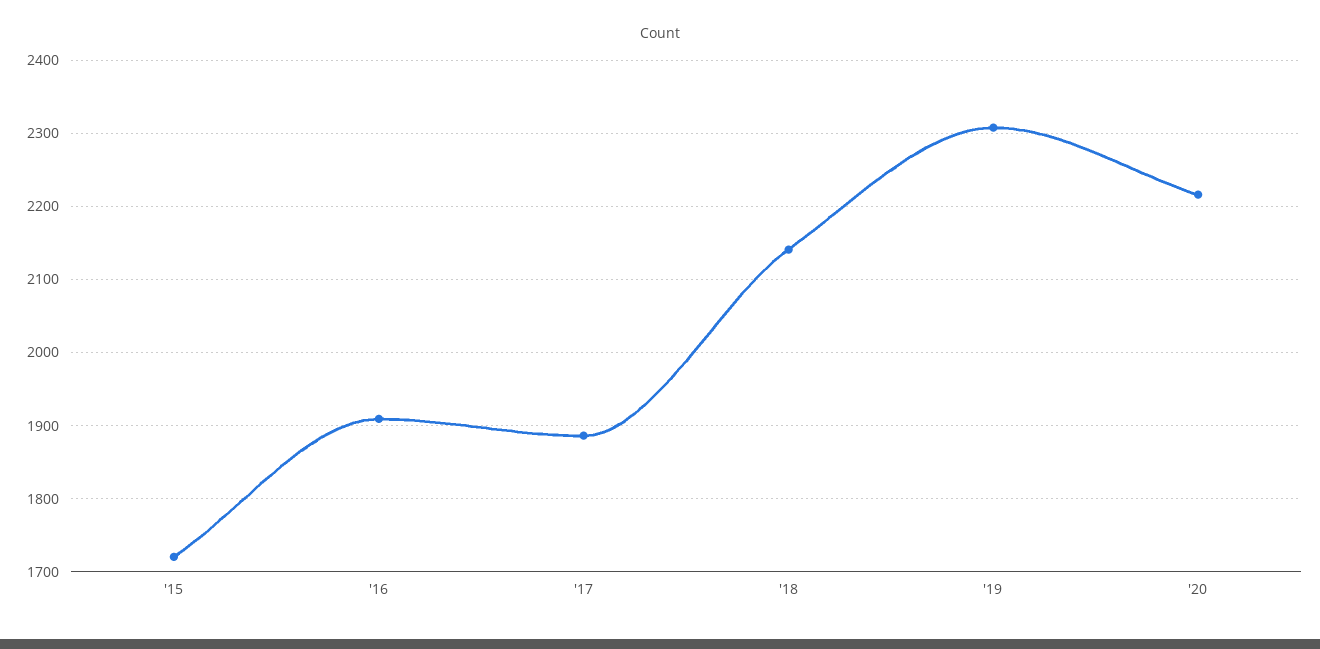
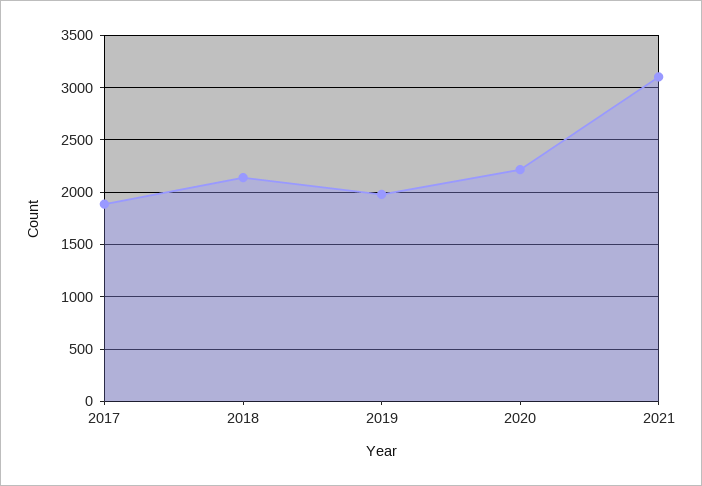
'15: 1720 -> none
'16: 1910 -> none
'19: 2310 -> 2000
2021: none -> 3100

